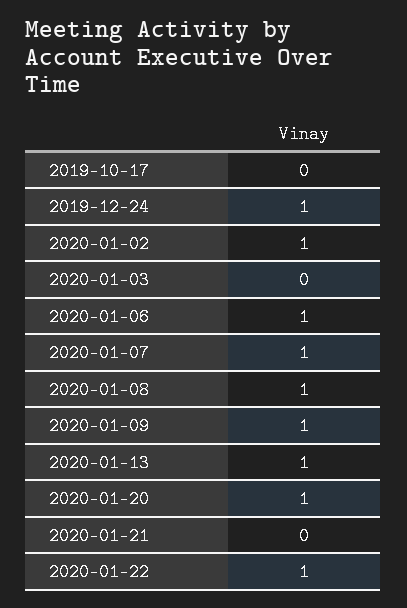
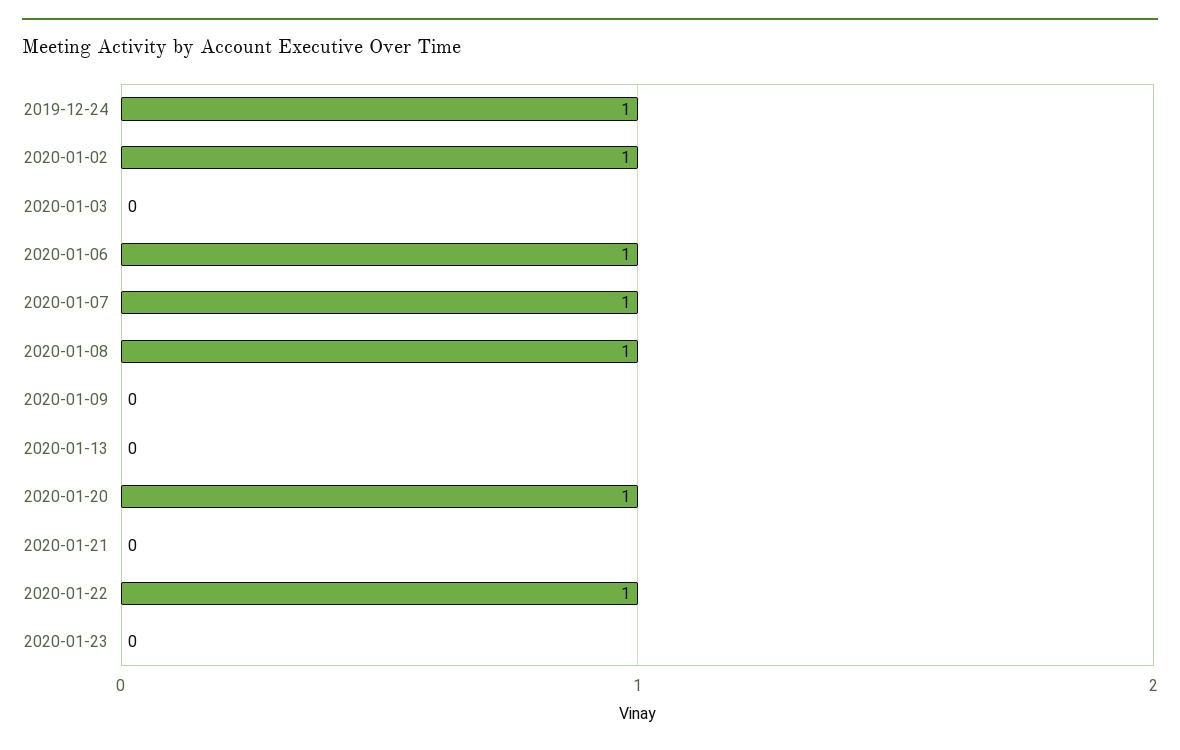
2019-10-17: 0 -> none
2020-01-09: 1 -> 0
2020-01-13: 1 -> 0
2020-01-23: none -> 0

